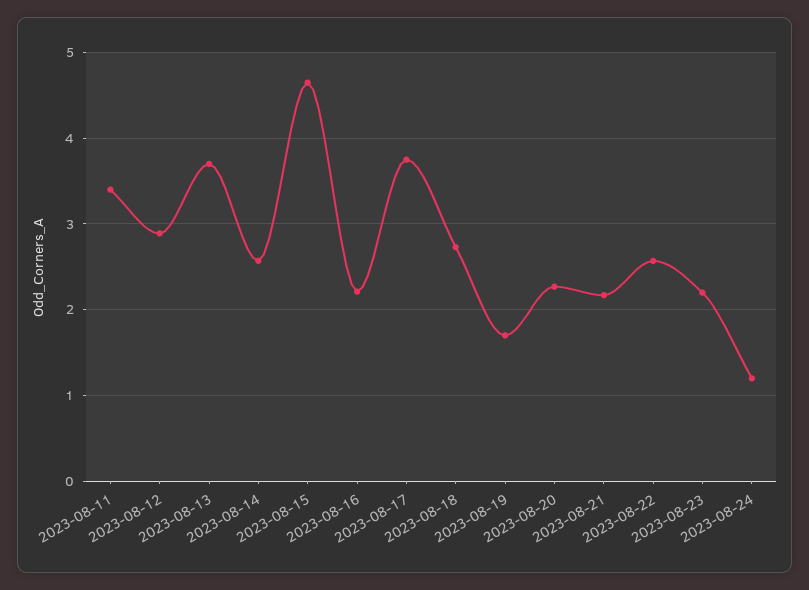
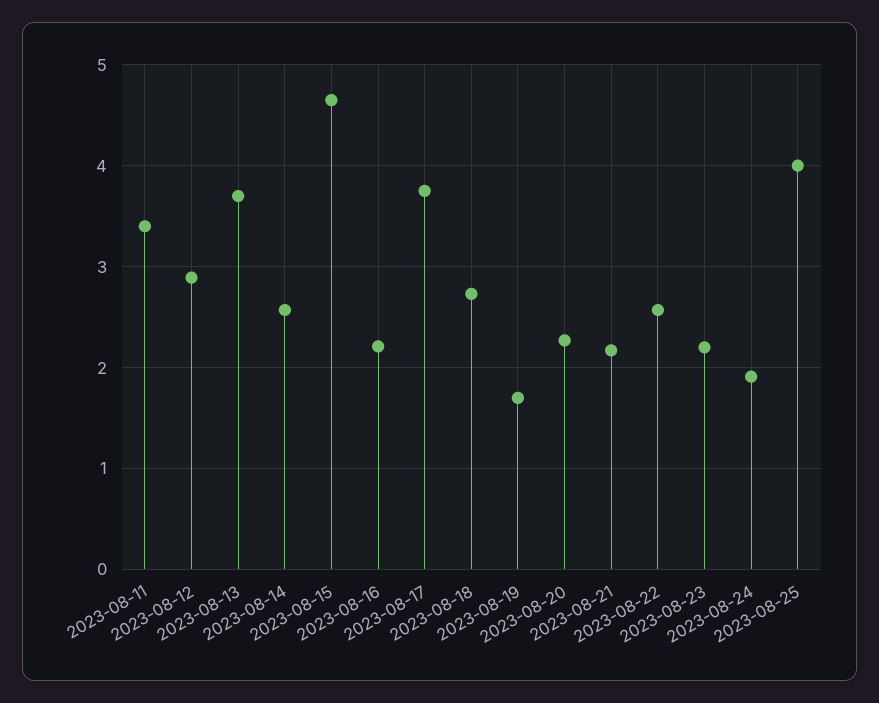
2023-08-24: 1.2 -> 1.9
2023-08-25: none -> 4

